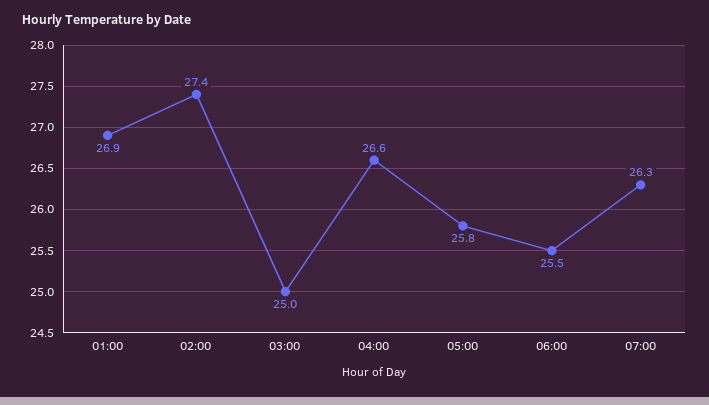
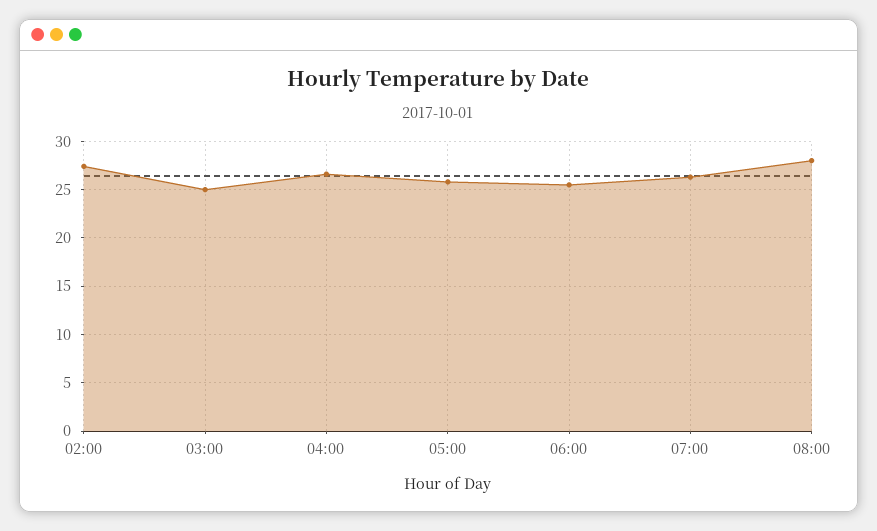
01:00: 26.9 -> none
08:00: none -> 28

